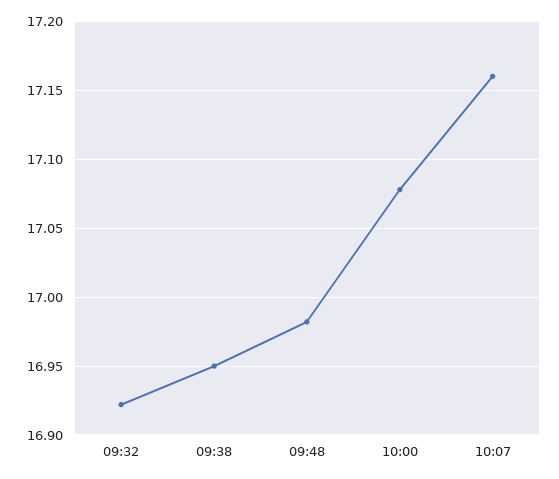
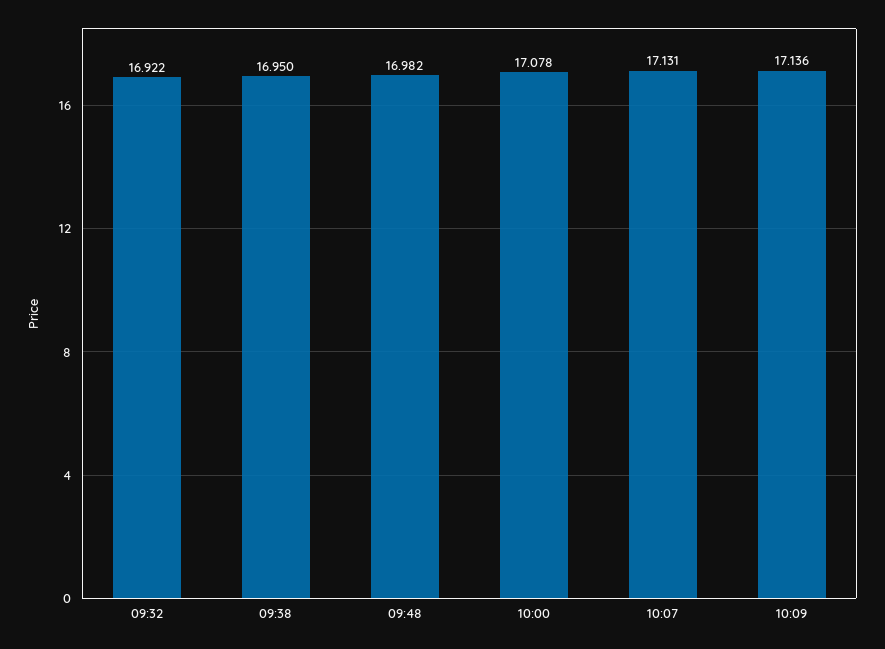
10:07: 17.16 -> 17.131
10:09: none -> 17.136

